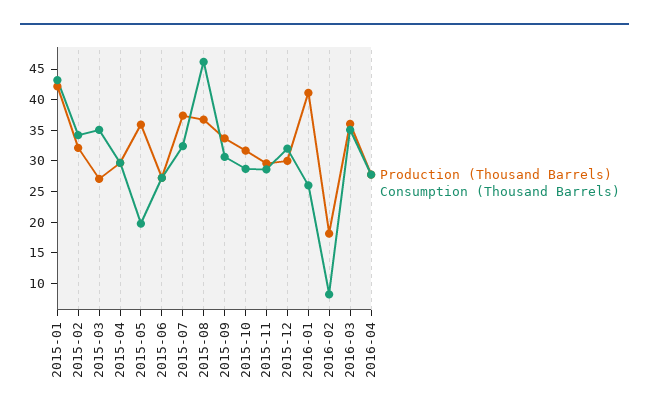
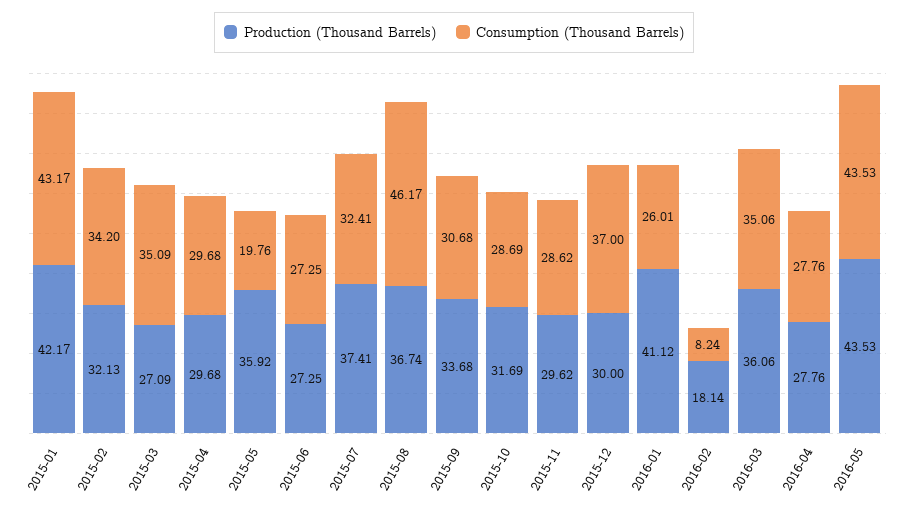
Consumption (Thousand Barrels), 2015-12: 32.5 -> 37
Production (Thousand Barrels), 2016-05: none -> 43.53
Consumption (Thousand Barrels), 2016-05: none -> 43.53

